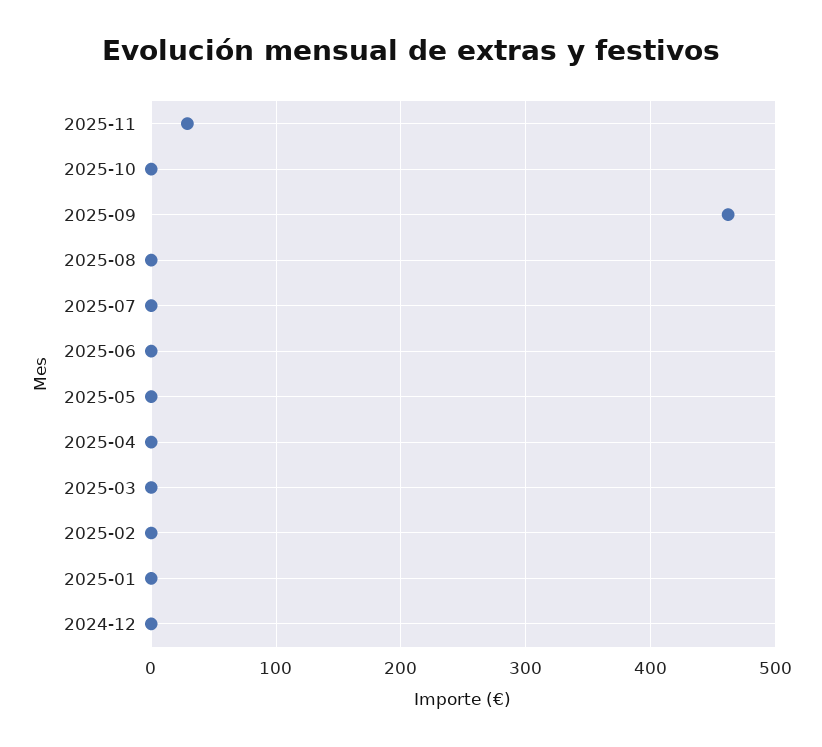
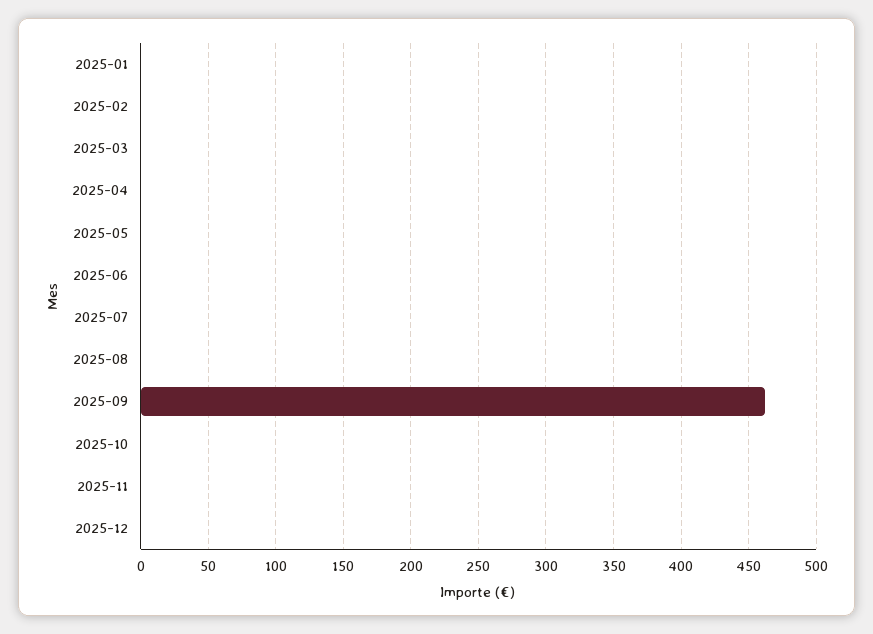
2025-11: 30 -> 0
2024-12: 0 -> none
2025-12: none -> 0

